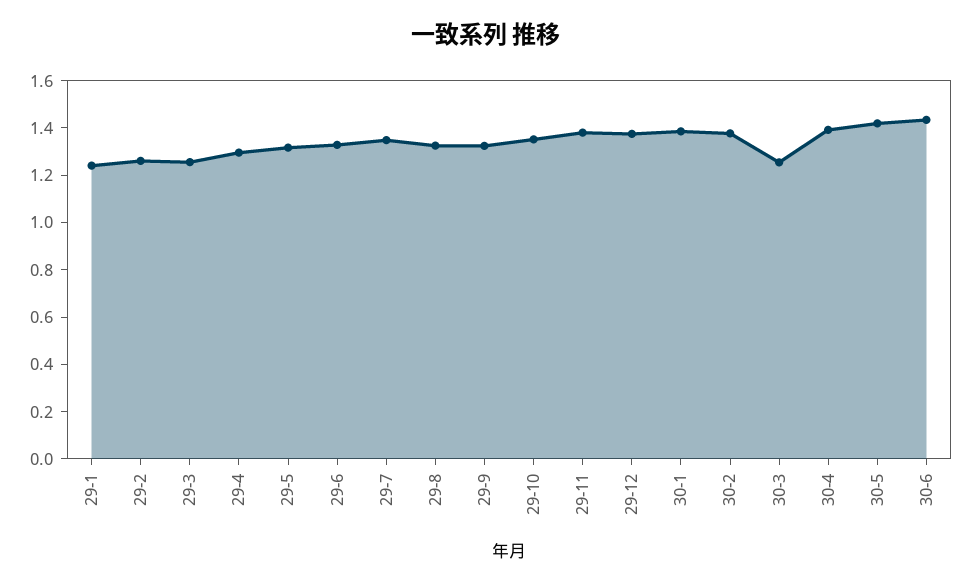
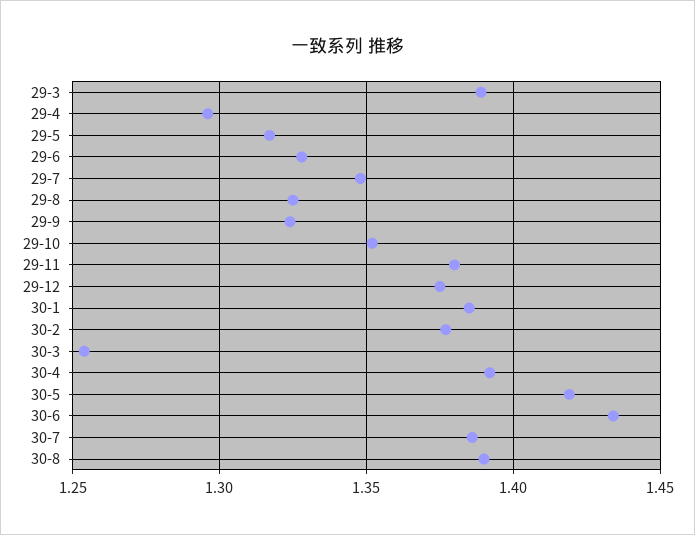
29-1: 1.25 -> none
29-2: 1.25 -> none
29-3: 1.25 -> 1.39
30-7: none -> 1.385
30-8: none -> 1.39

